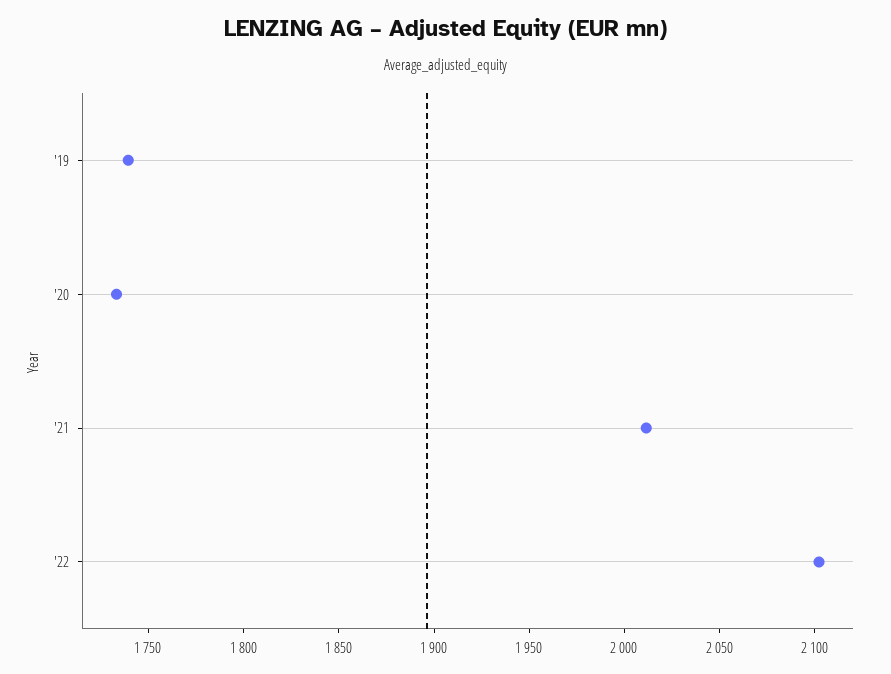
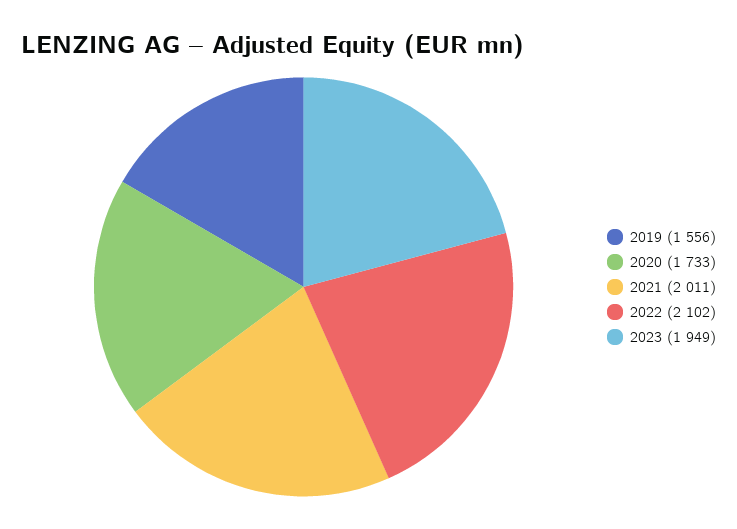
'19: 1740 -> 1556
2023: none -> 1949

